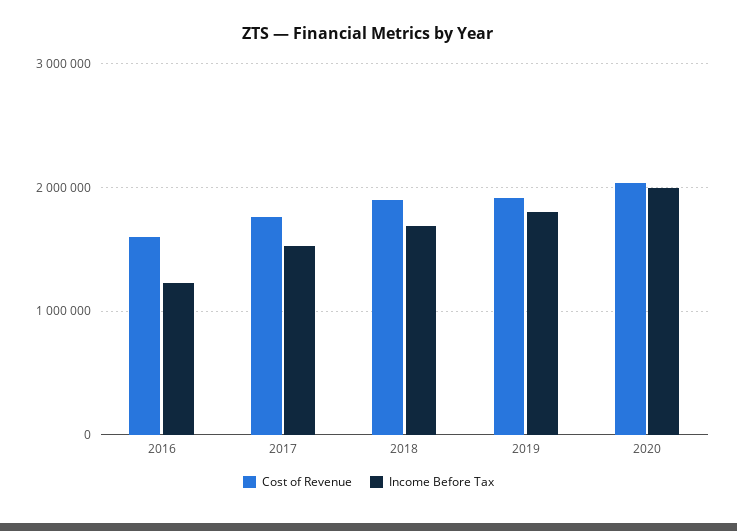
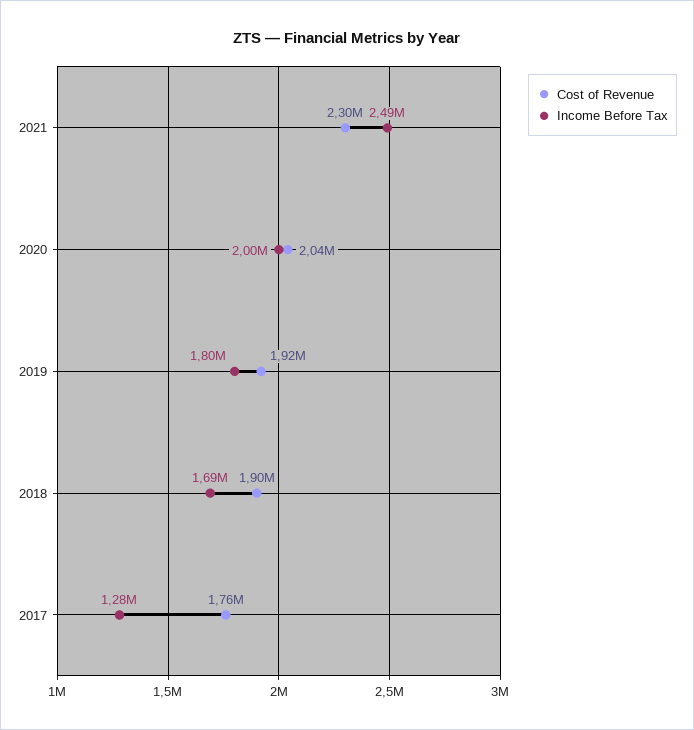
Cost of Revenue, 2016: 1600000 -> none
Income Before Tax, 2016: 1200000 -> none
Income Before Tax, 2017: 1500000 -> 1280000
Cost of Revenue, 2021: none -> 2300000
Income Before Tax, 2021: none -> 2490000

